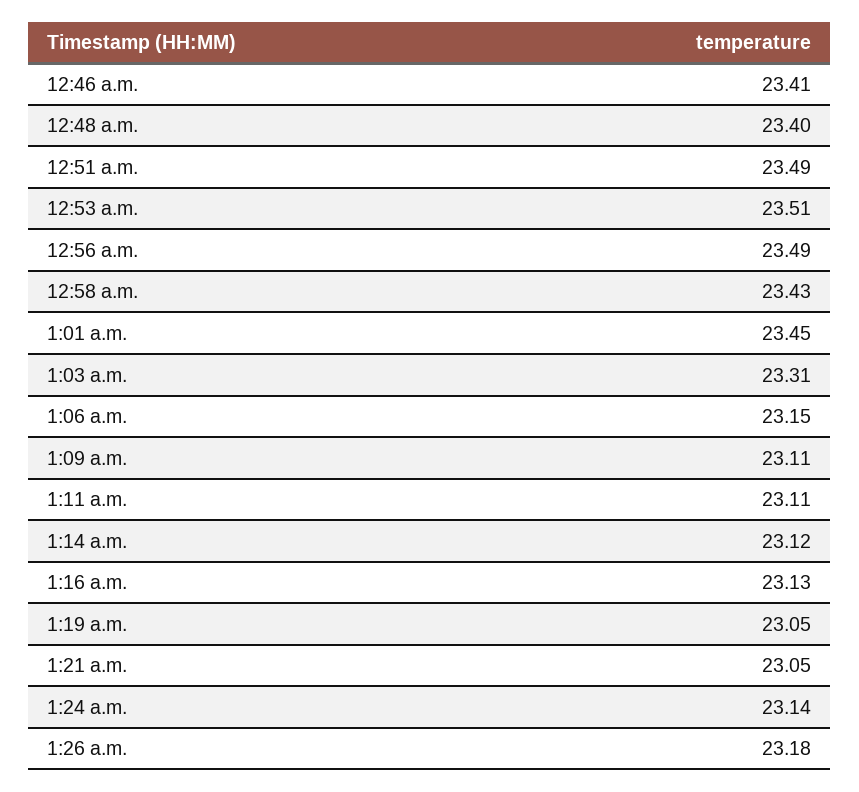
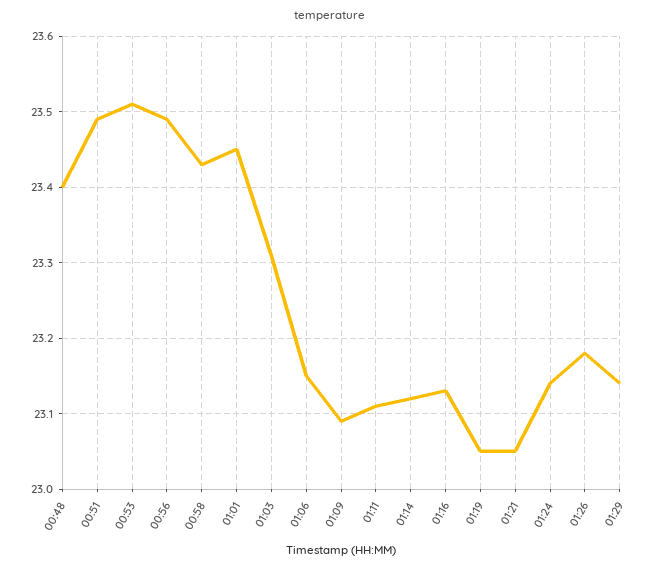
12:46 a.m.: 23.41 -> none
1:09 a.m.: 23.11 -> 23.09
01:29: none -> 23.14

